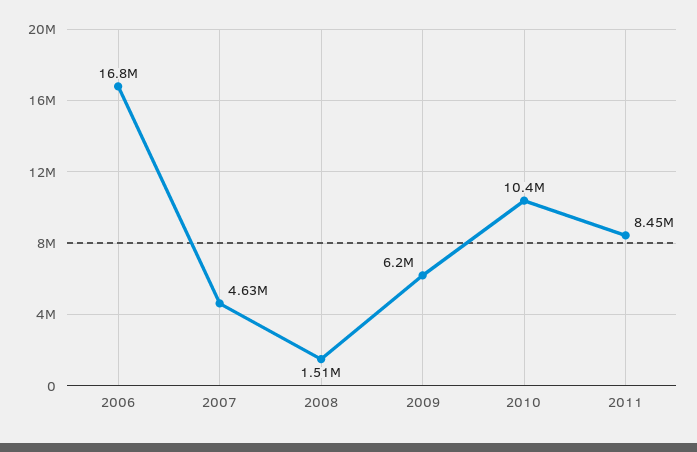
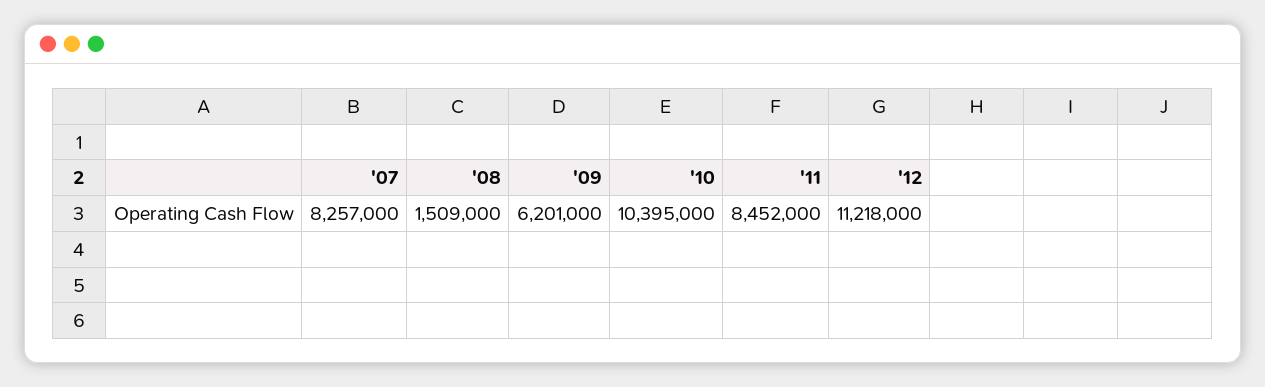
2006: 16800000 -> none
2007: 4630000 -> 8257000
'12: none -> 11218000

